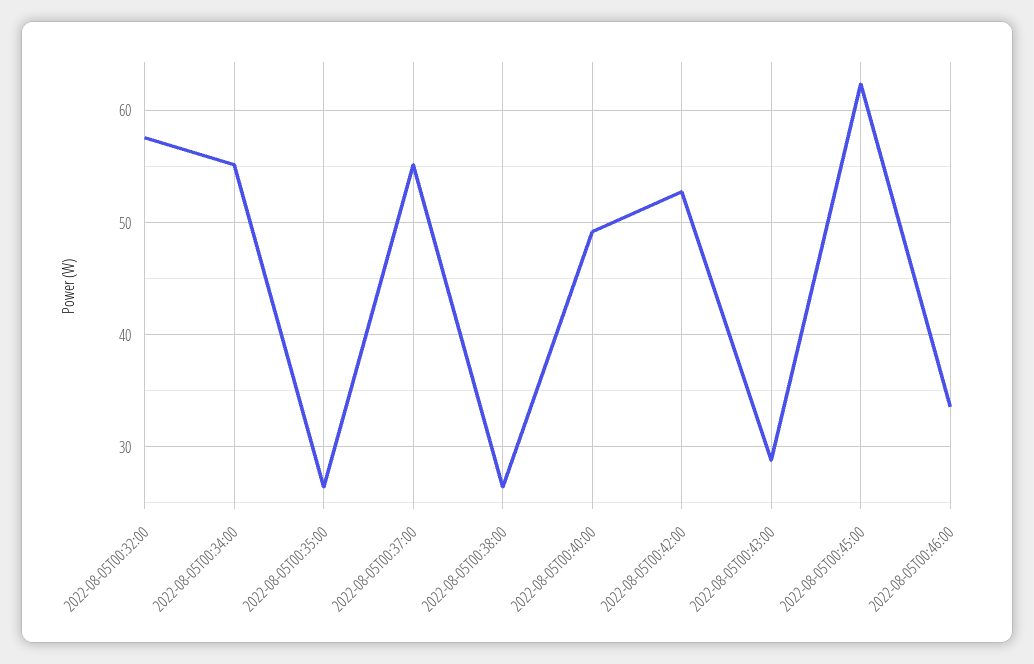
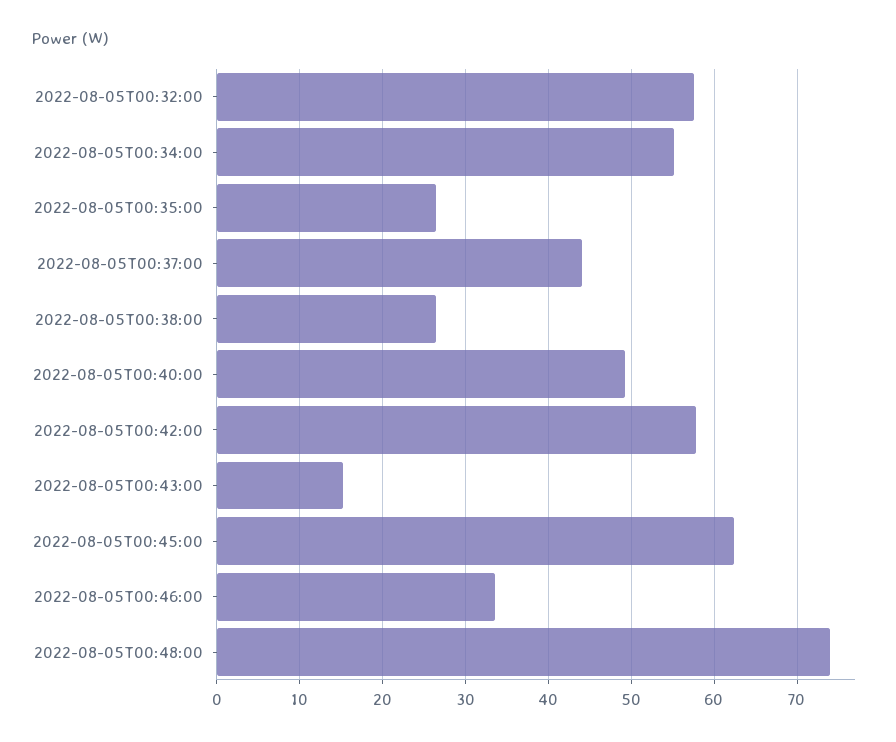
2022-08-05T00:37:00: 55 -> 44
2022-08-05T00:42:00: 53 -> 58
2022-08-05T00:43:00: 29 -> 15
2022-08-05T00:48:00: none -> 74

